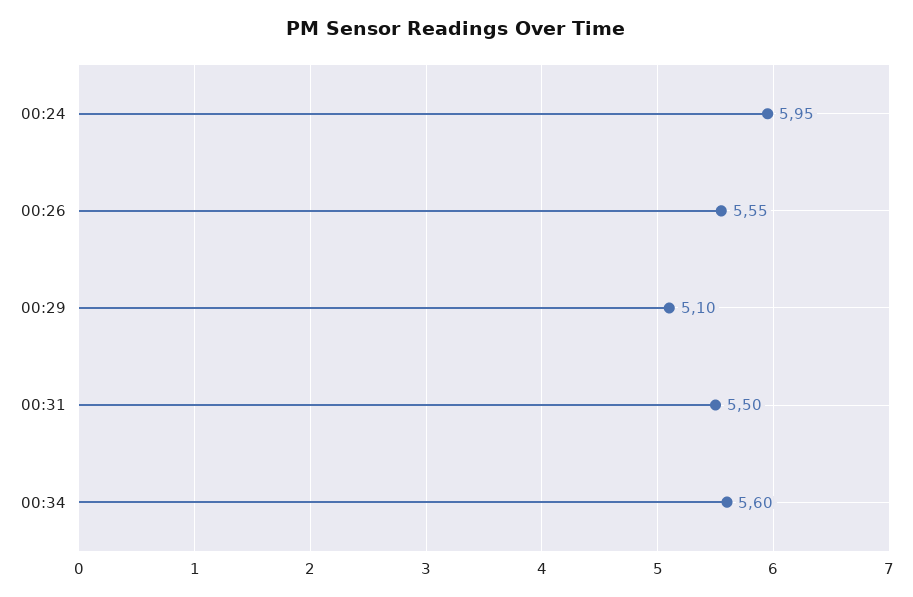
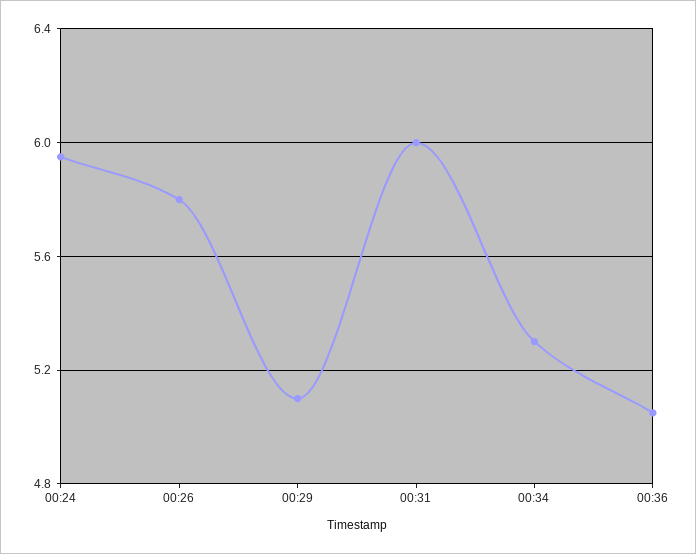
00:26: 5.55 -> 5.8
00:31: 5.5 -> 6
00:34: 5.6 -> 5.3
00:36: none -> 5.05

